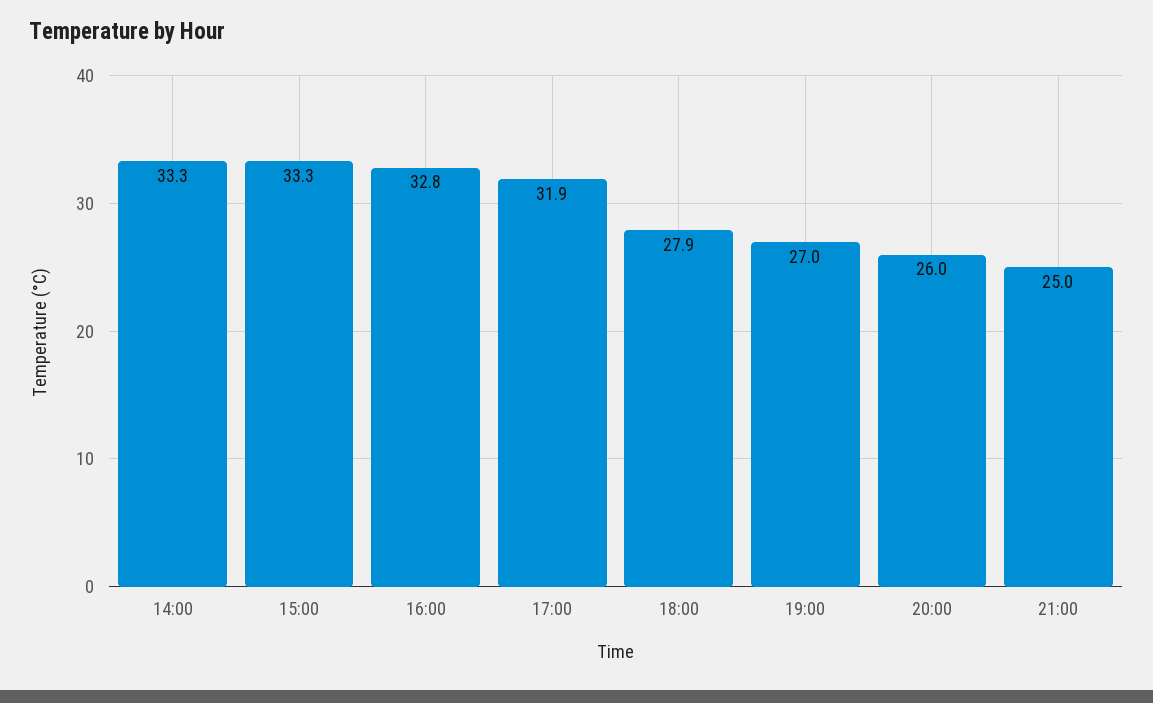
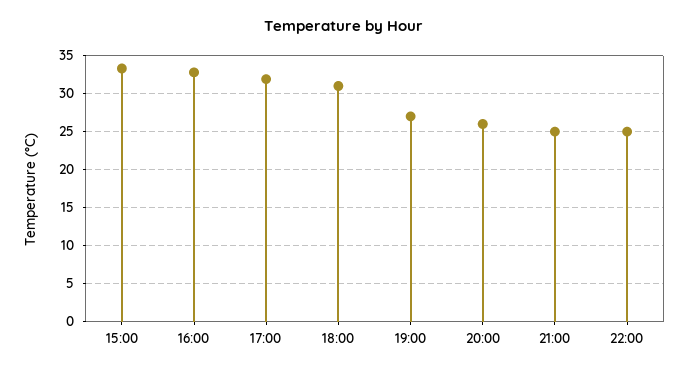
14:00: 33.3 -> none
18:00: 27.9 -> 31
22:00: none -> 25

